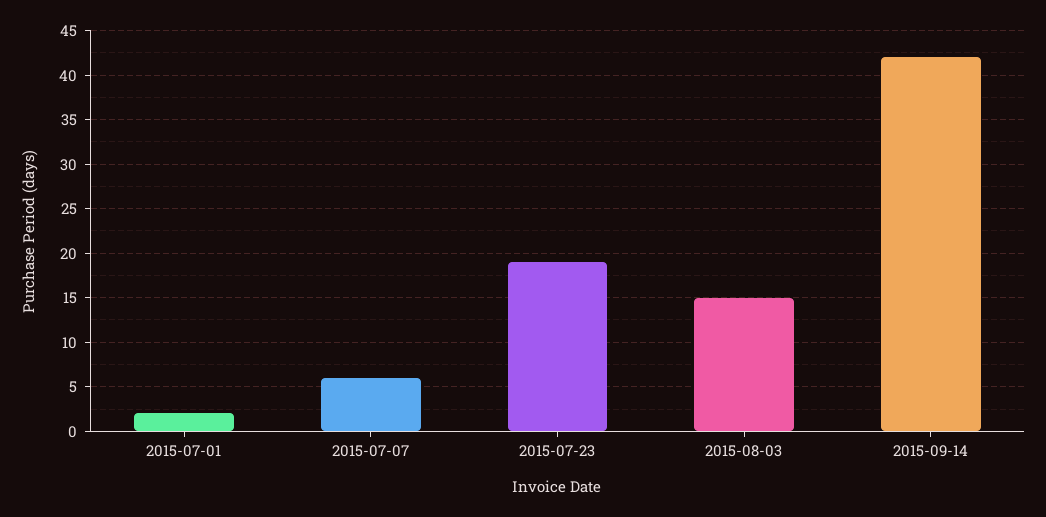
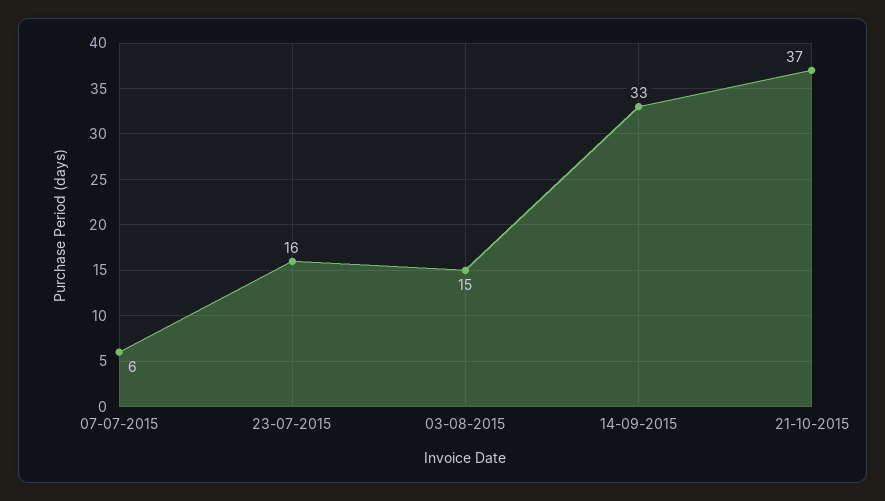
2015-07-01: 2 -> none
2015-07-23: 19 -> 16
2015-09-14: 42 -> 33
21-10-2015: none -> 37

